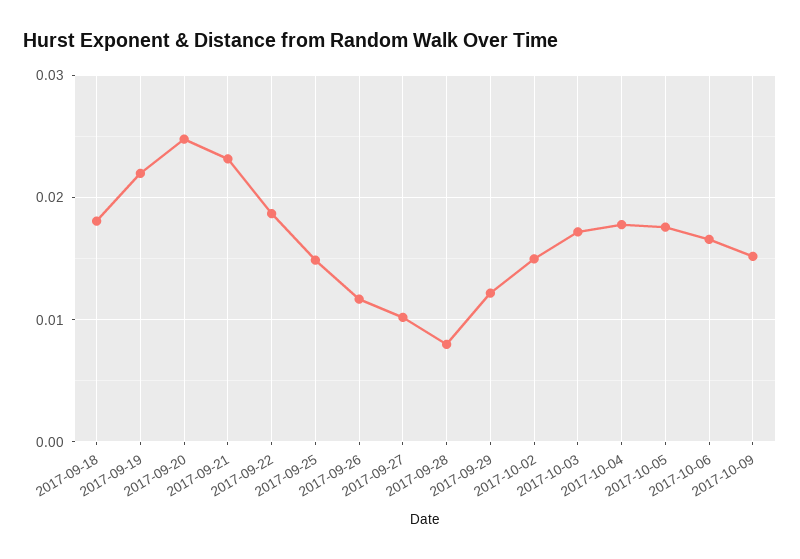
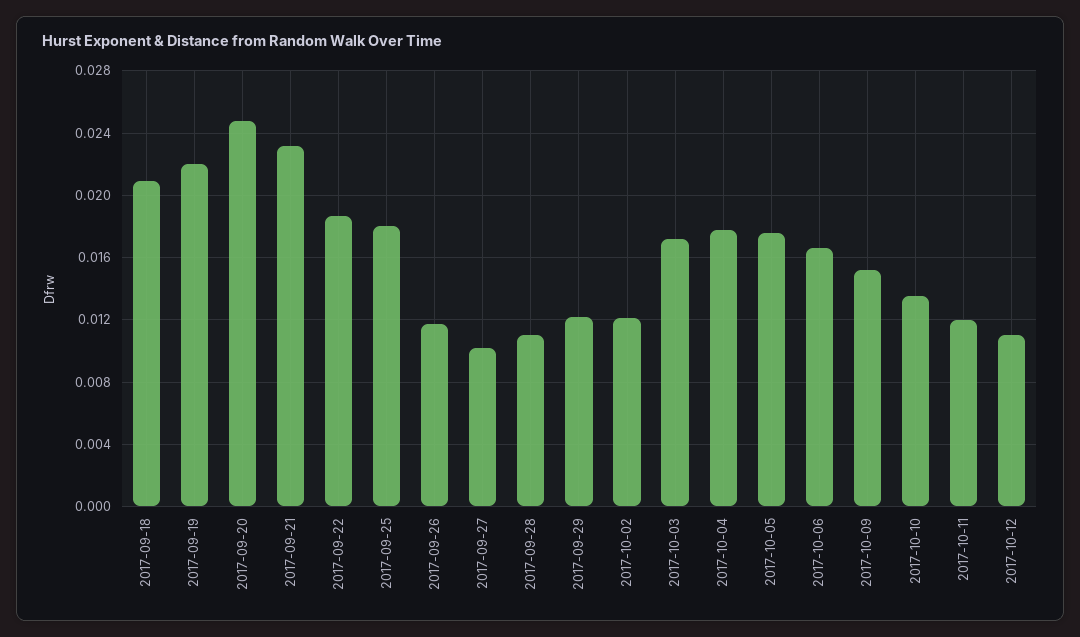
2017-09-18: 0.018 -> 0.021
2017-09-25: 0.015 -> 0.018
2017-09-28: 0.008 -> 0.011
2017-10-02: 0.015 -> 0.012
2017-10-10: none -> 0.0135
2017-10-11: none -> 0.012
2017-10-12: none -> 0.011

